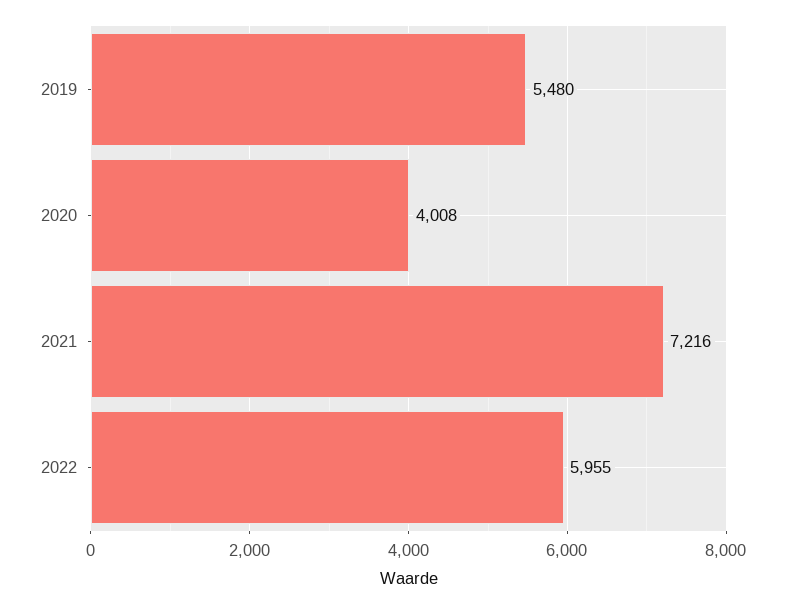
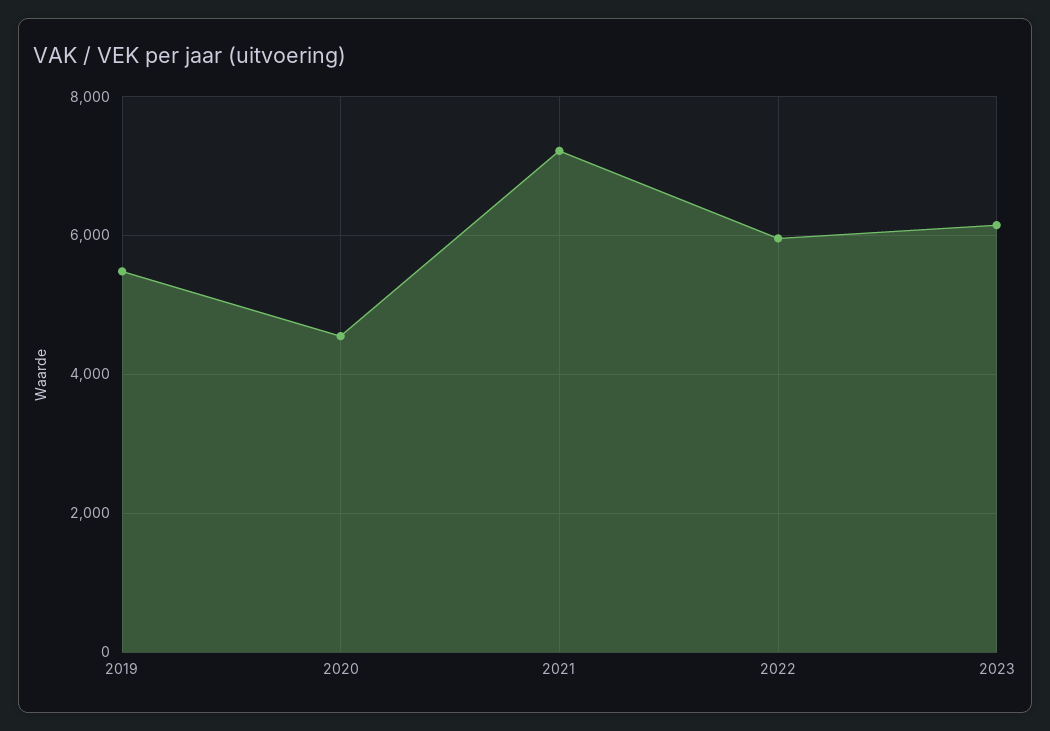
2020: 4008 -> 4600
2023: none -> 6200

